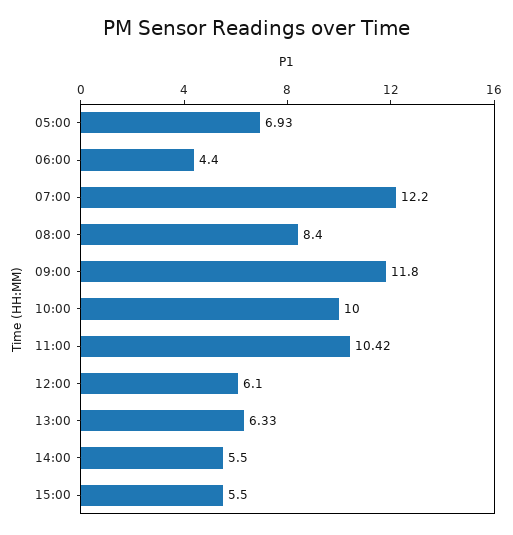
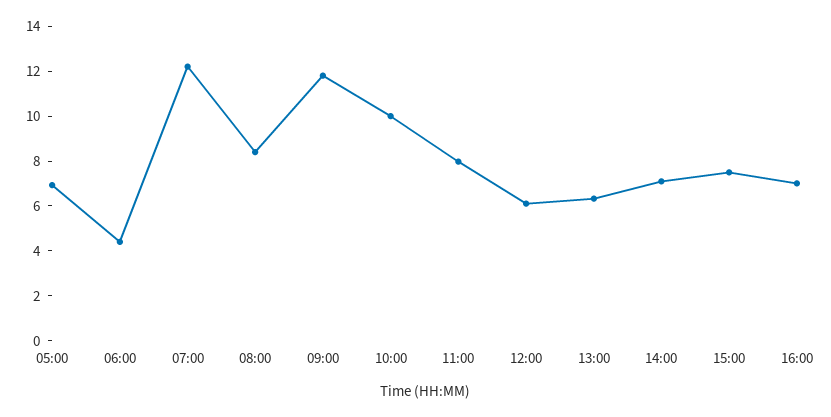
11:00: 10.42 -> 8
14:00: 5.5 -> 7
15:00: 5.5 -> 7.5
16:00: none -> 7

